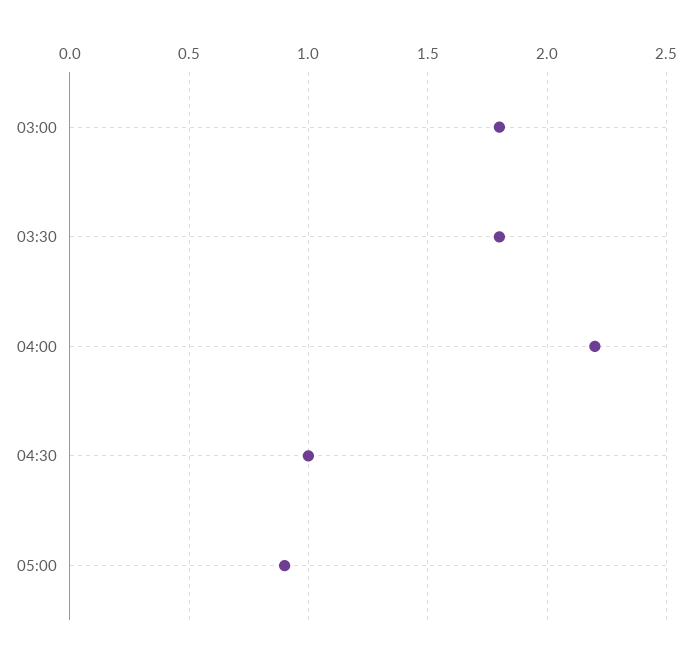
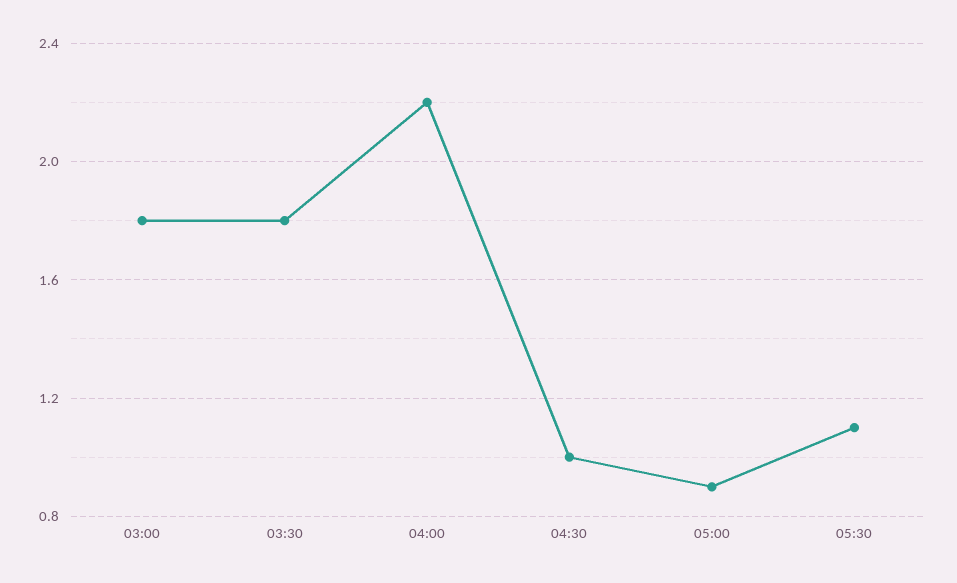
05:30: none -> 1.1

